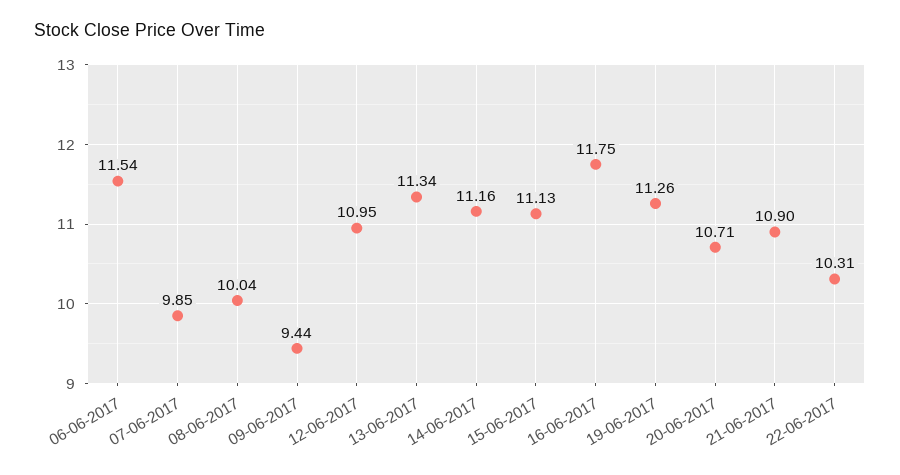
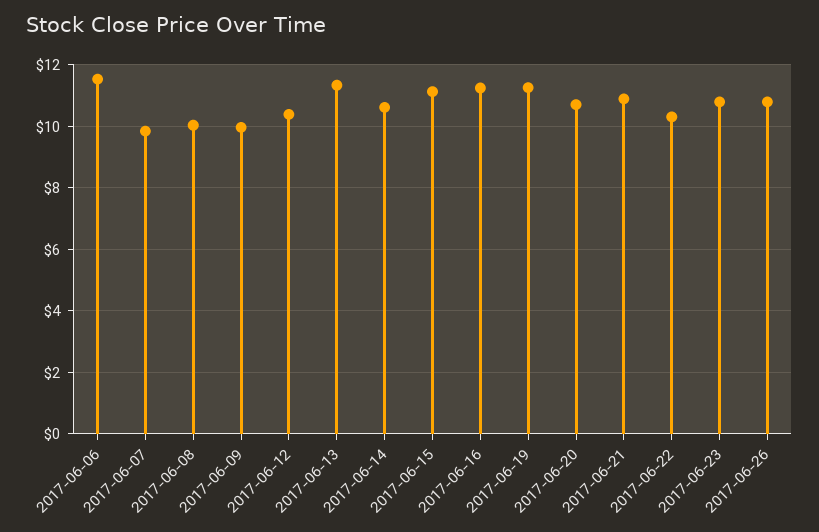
09-06-2017: 9.44 -> 10
12-06-2017: 10.95 -> 10.4
14-06-2017: 11.16 -> 10.6
16-06-2017: 11.75 -> 11.2
2017-06-23: none -> 10.8
2017-06-26: none -> 10.8

